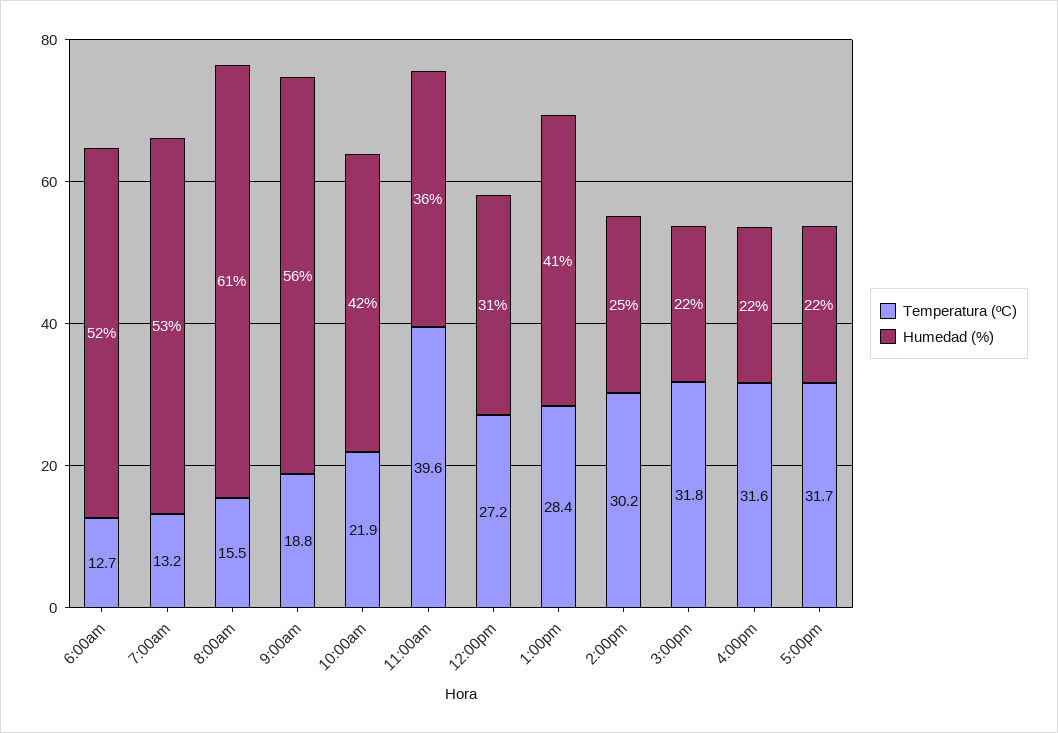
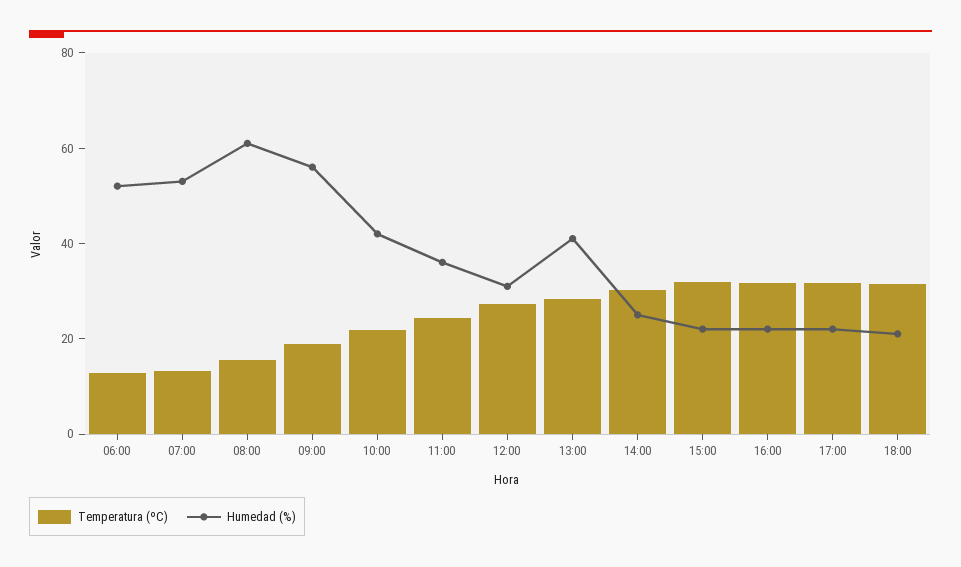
Temperatura (ºC), 11:00am: 39.6 -> 25
Temperatura (ºC), 18:00: none -> 30
Humedad (%), 18:00: none -> 20

